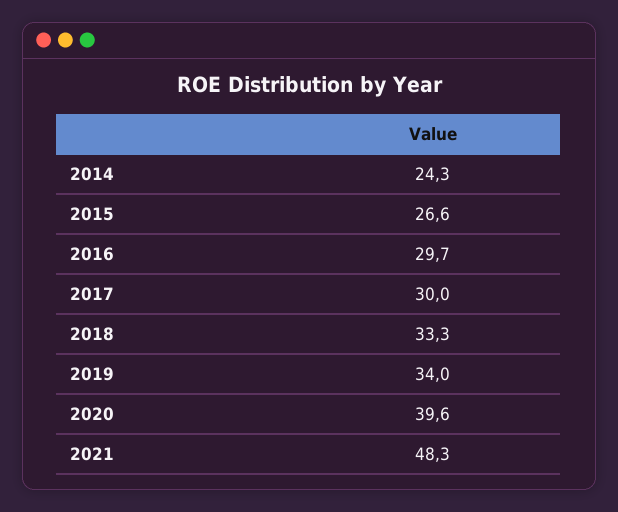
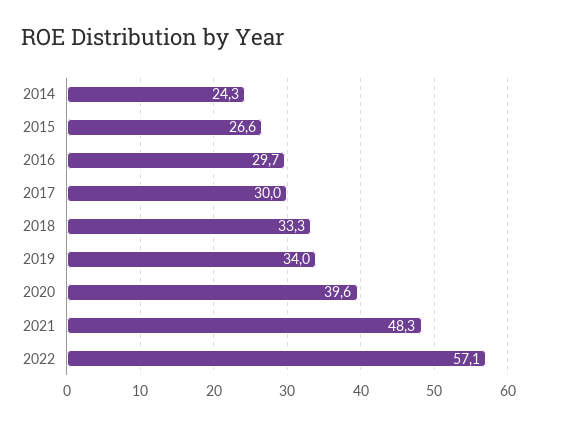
2022: none -> 57.1

